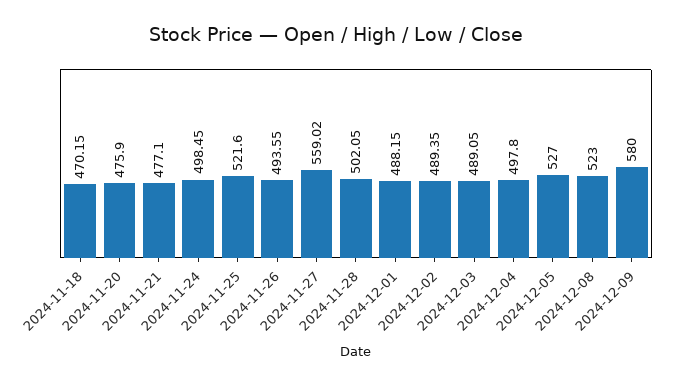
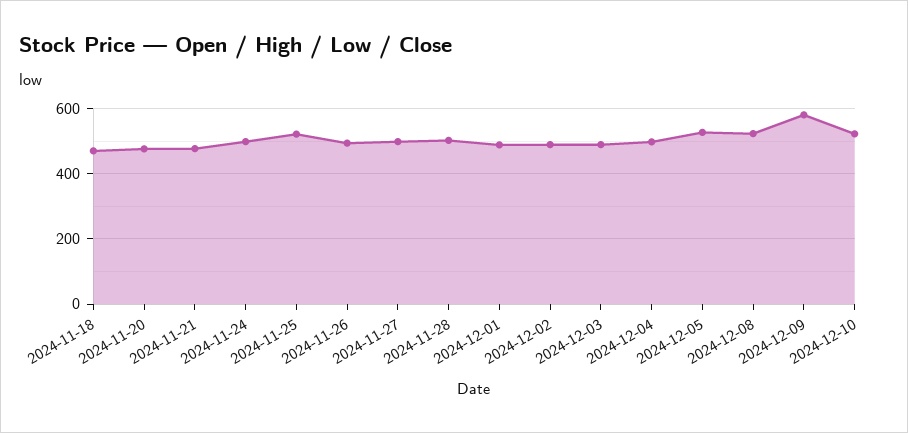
2024-11-27: 559.02 -> 500
2024-12-10: none -> 520

